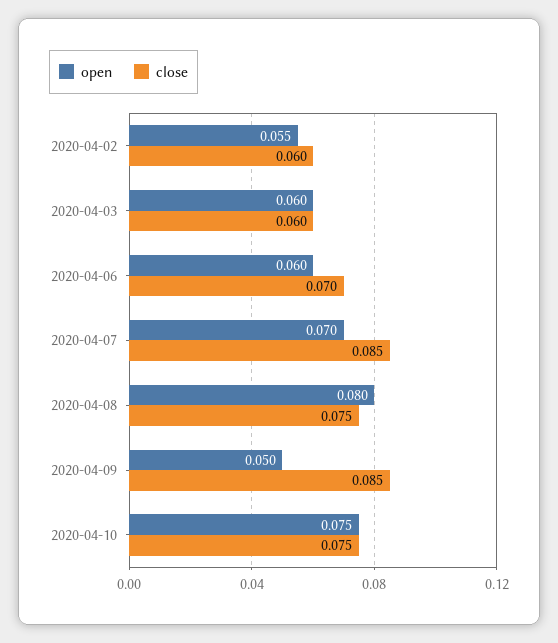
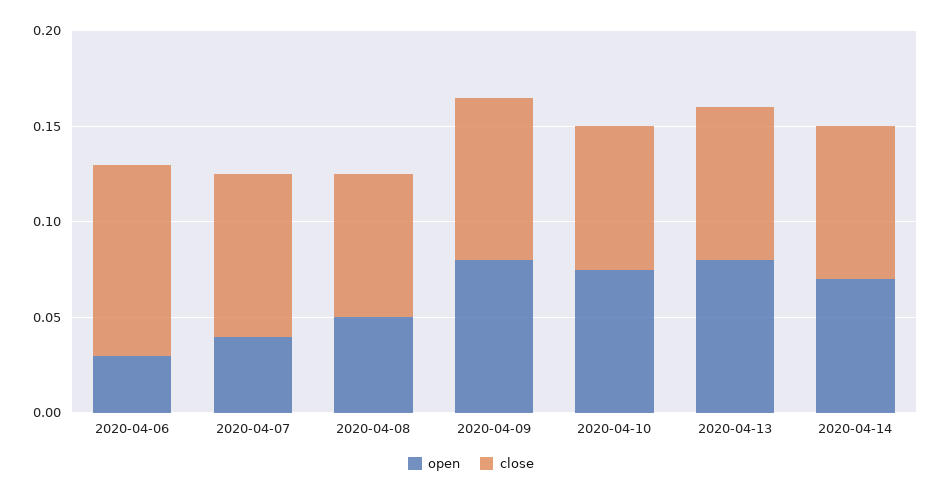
open, 2020-04-02: 0.055 -> none
close, 2020-04-02: 0.06 -> none
open, 2020-04-03: 0.06 -> none
close, 2020-04-03: 0.06 -> none
open, 2020-04-06: 0.06 -> 0.03
close, 2020-04-06: 0.07 -> 0.1
open, 2020-04-07: 0.07 -> 0.04
open, 2020-04-08: 0.08 -> 0.05
open, 2020-04-09: 0.05 -> 0.08
open, 2020-04-13: none -> 0.08
close, 2020-04-13: none -> 0.08
open, 2020-04-14: none -> 0.07
close, 2020-04-14: none -> 0.08

